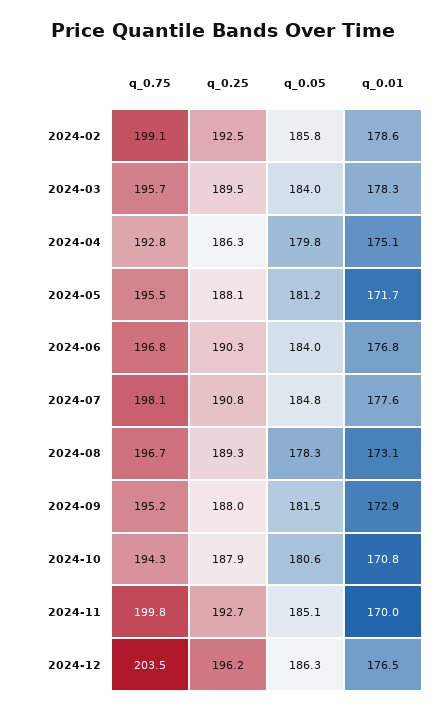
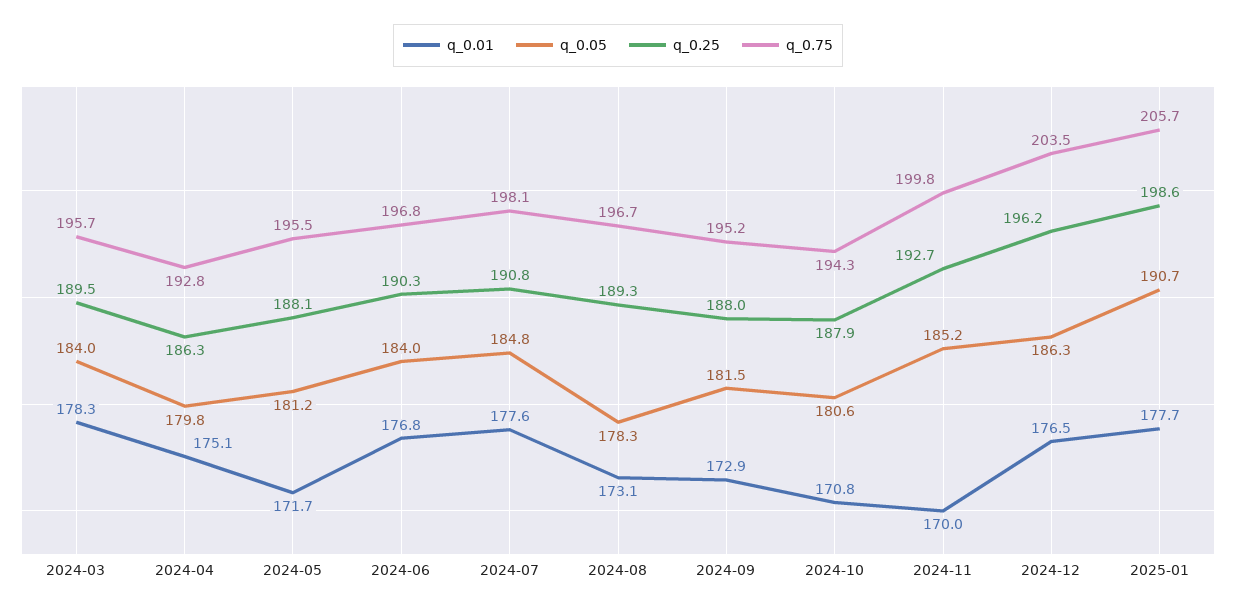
q_0.75, 2024-02: 199.1 -> none
q_0.25, 2024-02: 192.5 -> none
q_0.05, 2024-02: 185.8 -> none
q_0.01, 2024-02: 178.6 -> none
q_0.05, 2024-11: 185.1 -> 185.2
q_0.01, 2025-01: none -> 177.7
q_0.05, 2025-01: none -> 190.7
q_0.25, 2025-01: none -> 198.6
q_0.75, 2025-01: none -> 205.7

